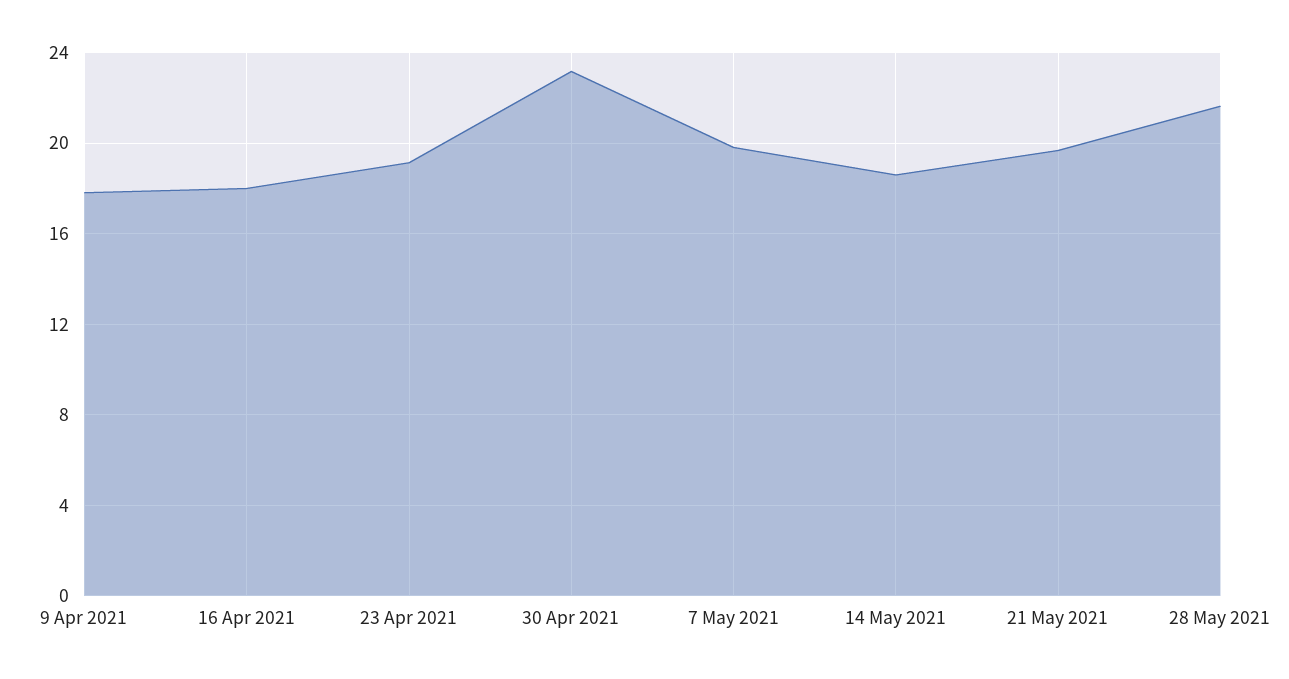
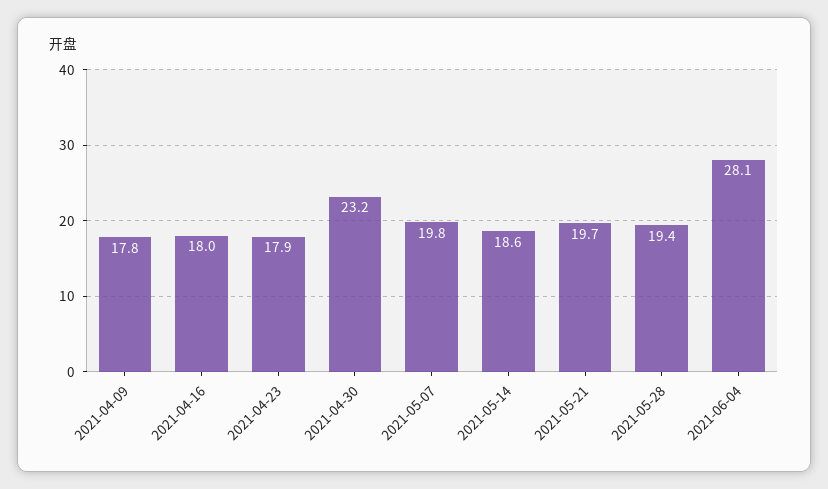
23 Apr 2021: 19 -> 17.9
28 May 2021: 21.5 -> 19.4
2021-06-04: none -> 28.1

